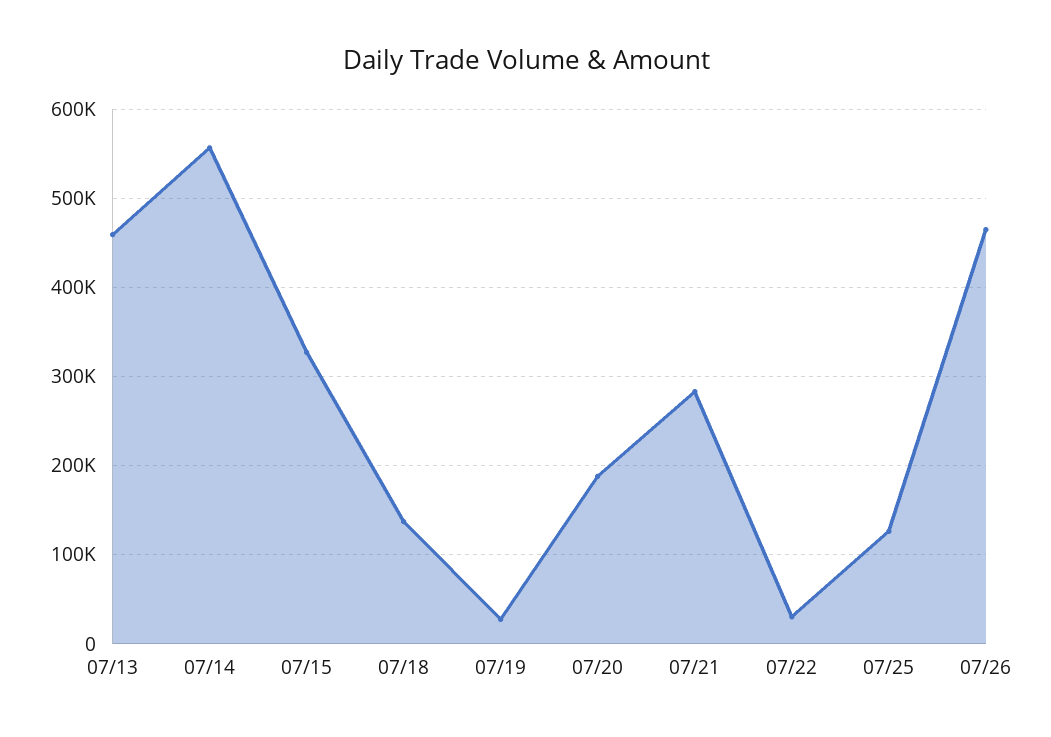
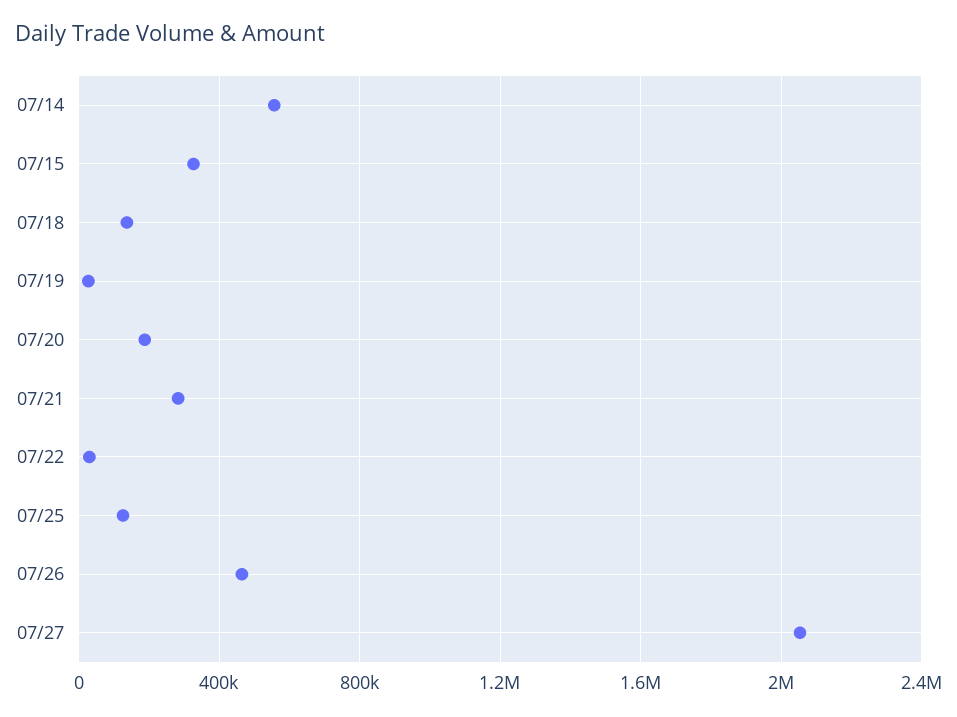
07/13: 460000 -> none
07/27: none -> 2050000

